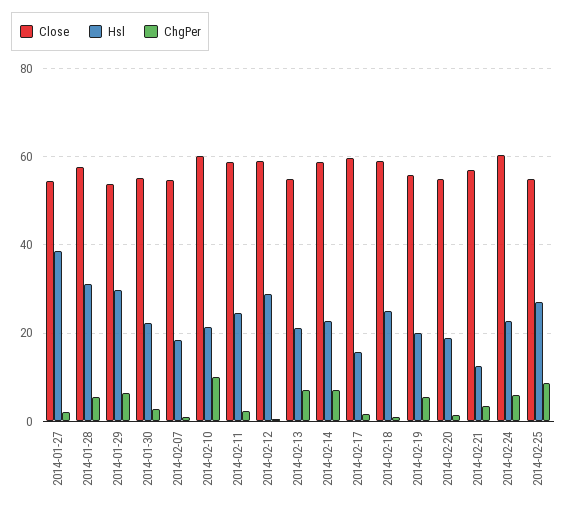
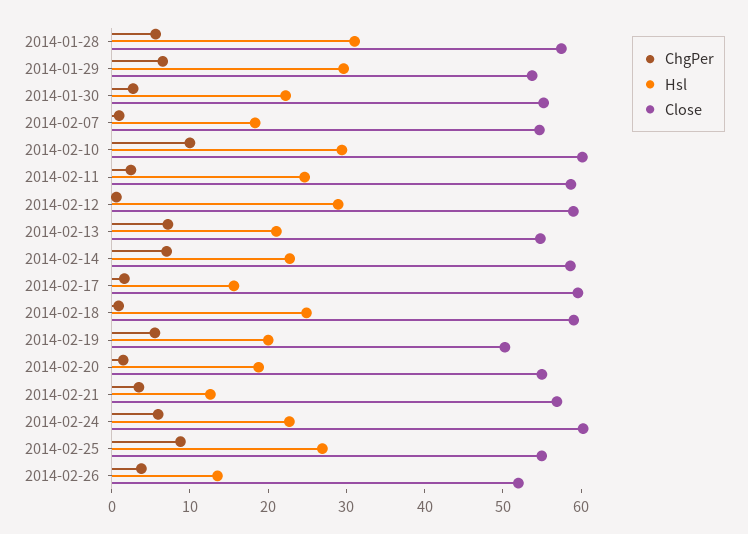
Close, 2014-01-27: 54 -> none
Hsl, 2014-01-27: 38 -> none
ChgPer, 2014-01-27: 2 -> none
Hsl, 2014-02-10: 22 -> 30
Close, 2014-02-19: 56 -> 50
ChgPer, 2014-02-26: none -> 4
Hsl, 2014-02-26: none -> 14
Close, 2014-02-26: none -> 52

